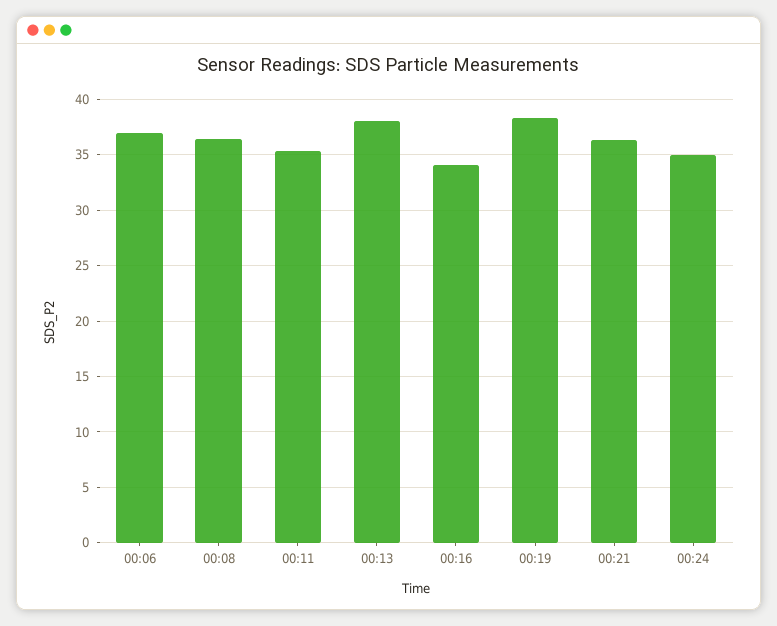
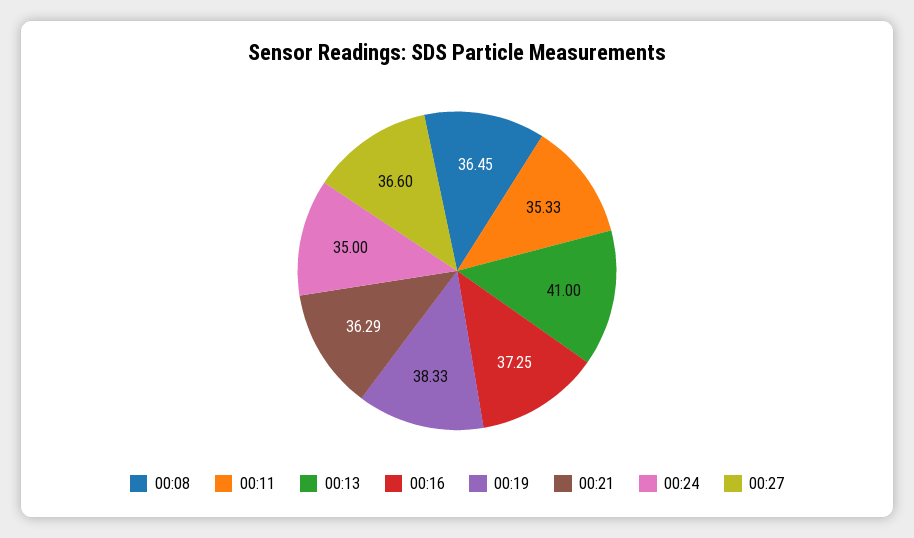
00:06: 37 -> none
00:13: 38 -> 41
00:16: 34 -> 37.25
00:27: none -> 36.6

